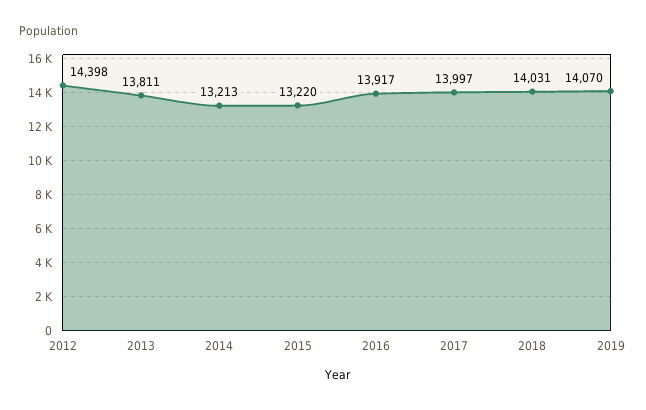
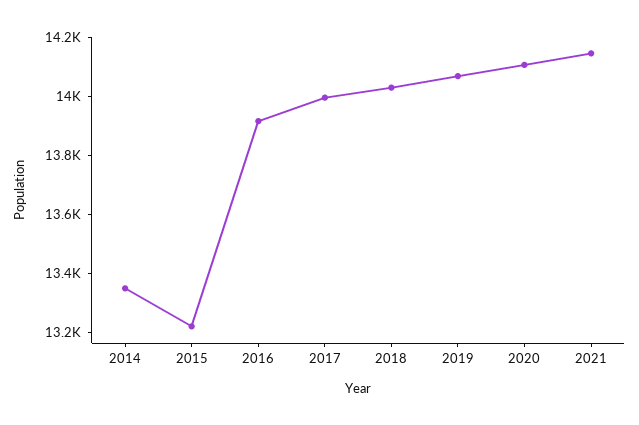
2012: 14398 -> none
2013: 13811 -> none
2014: 13213 -> 13350
2020: none -> 14100
2021: none -> 14150

